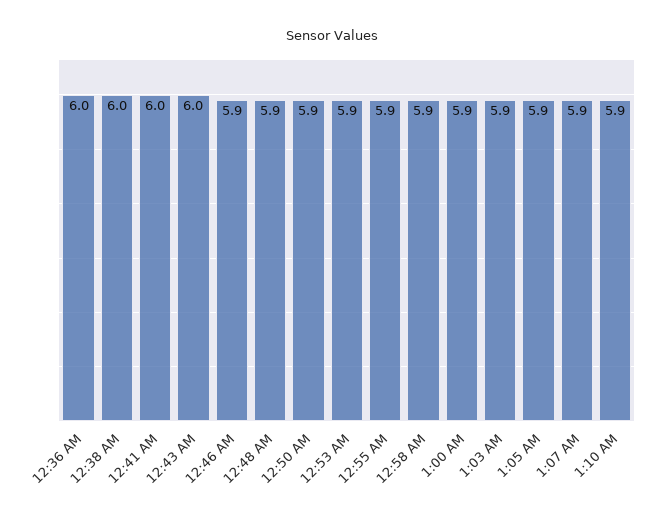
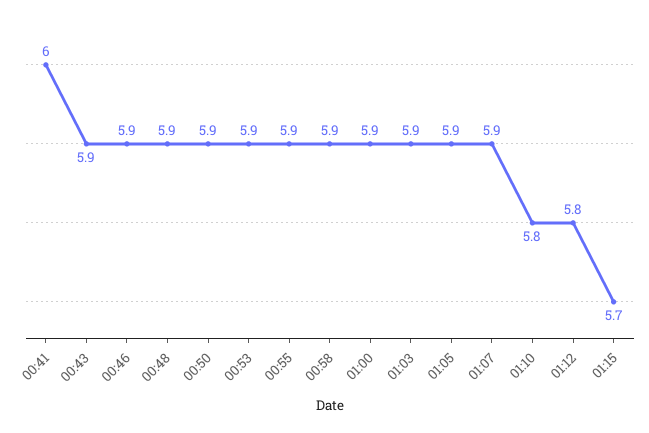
12:36 AM: 6 -> none
12:38 AM: 6 -> none
12:43 AM: 6 -> 5.9
1:10 AM: 5.9 -> 5.8
01:12: none -> 5.8
01:15: none -> 5.7

